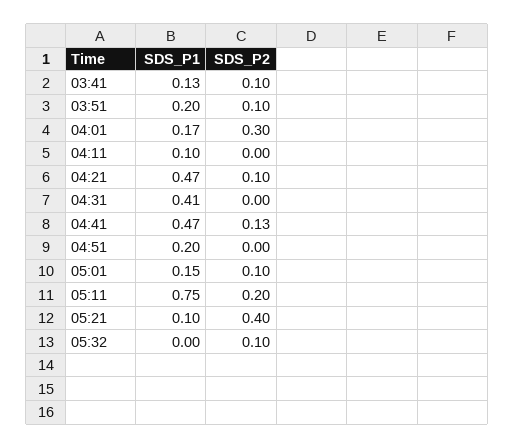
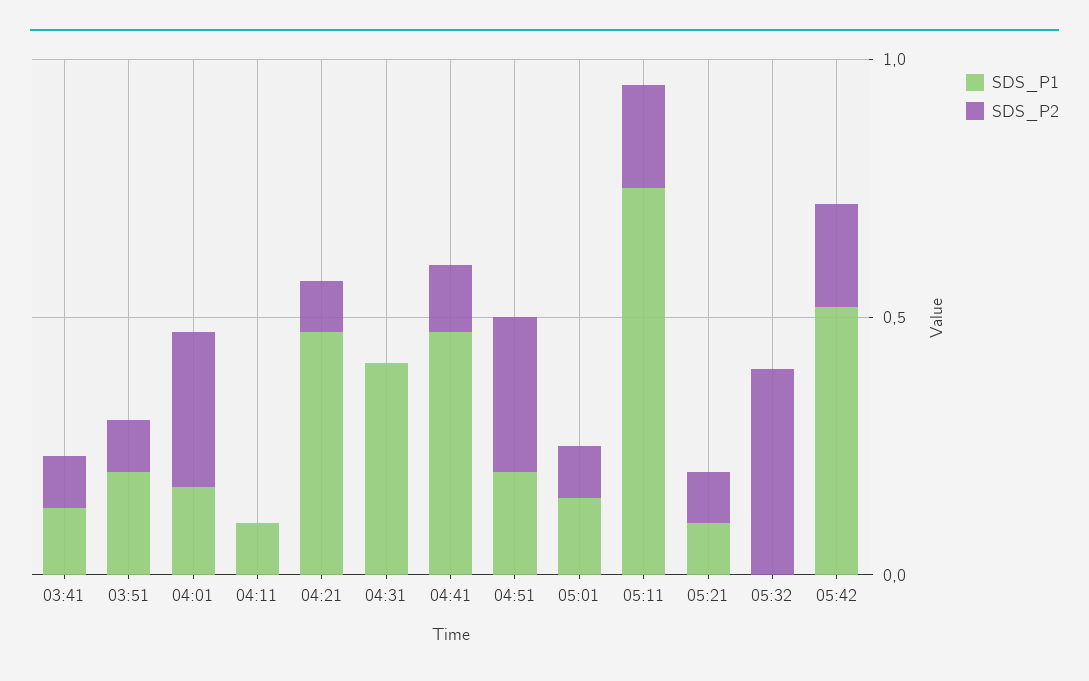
SDS_P2, 04:51: 0 -> 0.3
SDS_P2, 05:21: 0.4 -> 0.1
SDS_P2, 05:32: 0.1 -> 0.4
SDS_P1, 05:42: none -> 0.5
SDS_P2, 05:42: none -> 0.2

